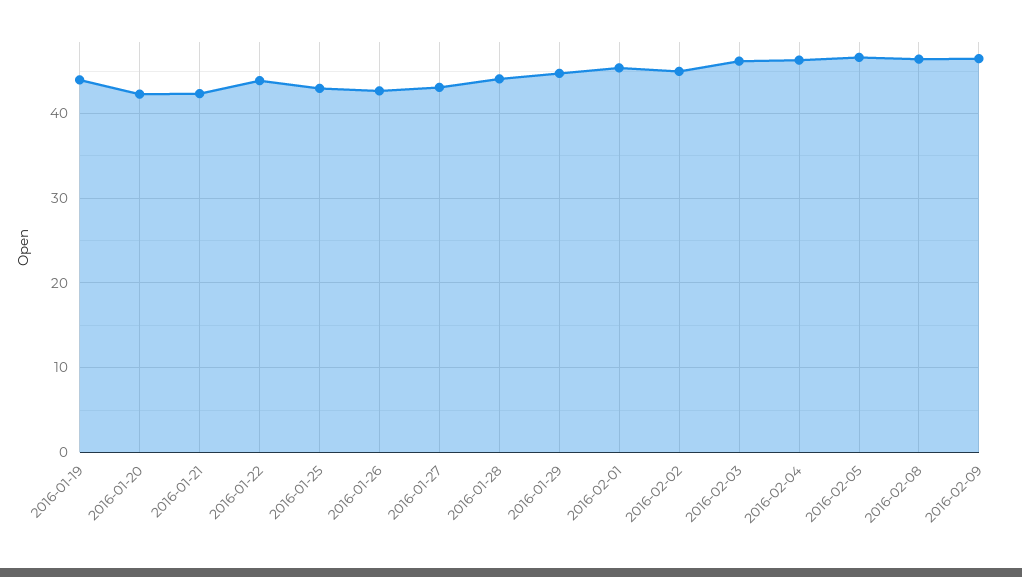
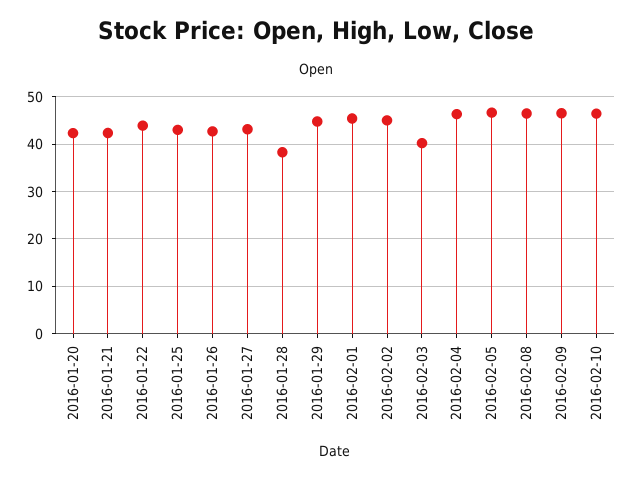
2016-01-19: 44 -> none
2016-01-28: 44 -> 38
2016-02-03: 46 -> 40
2016-02-10: none -> 46

